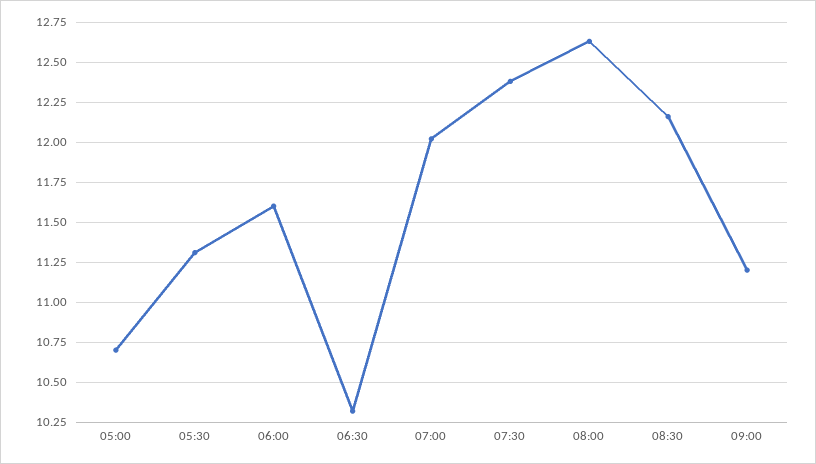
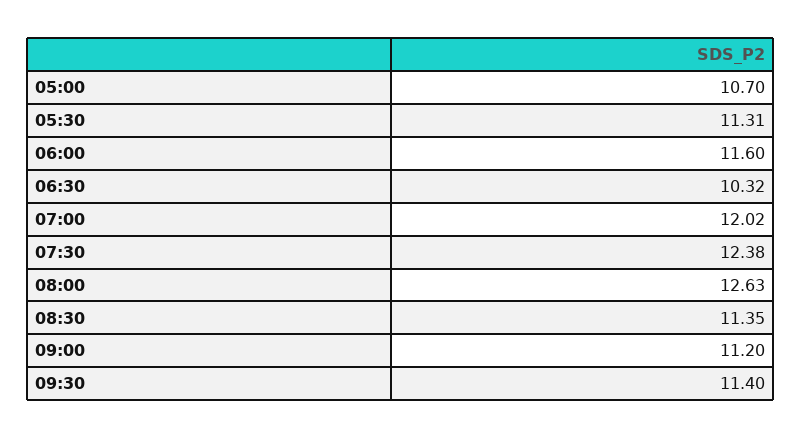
08:30: 12.15 -> 11.35
09:30: none -> 11.4

